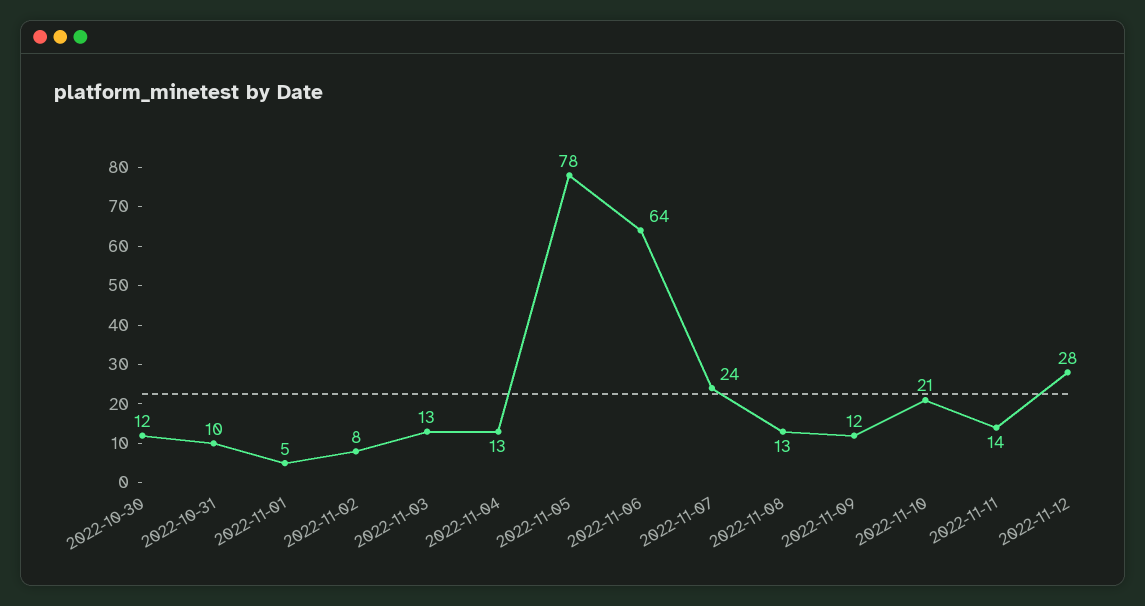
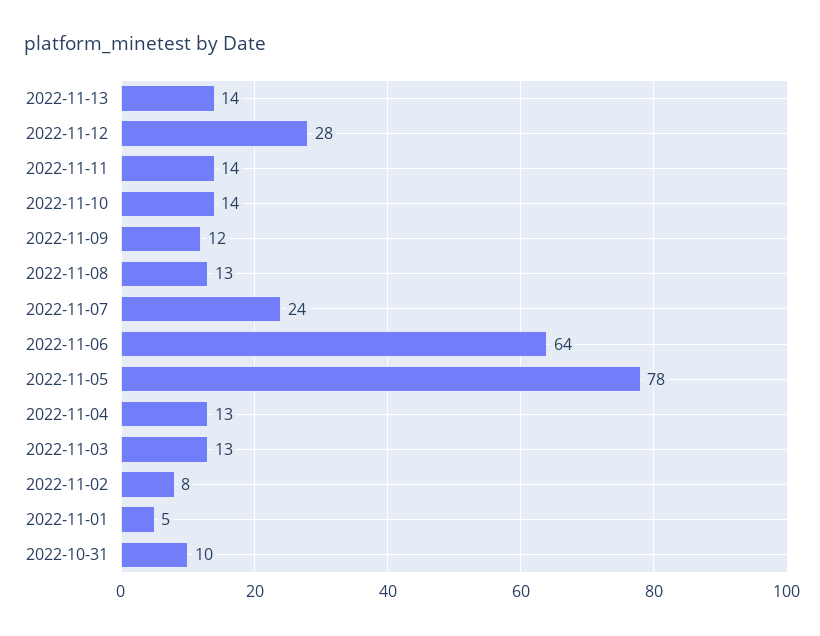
2022-10-30: 12 -> none
2022-11-10: 21 -> 14
2022-11-13: none -> 14

